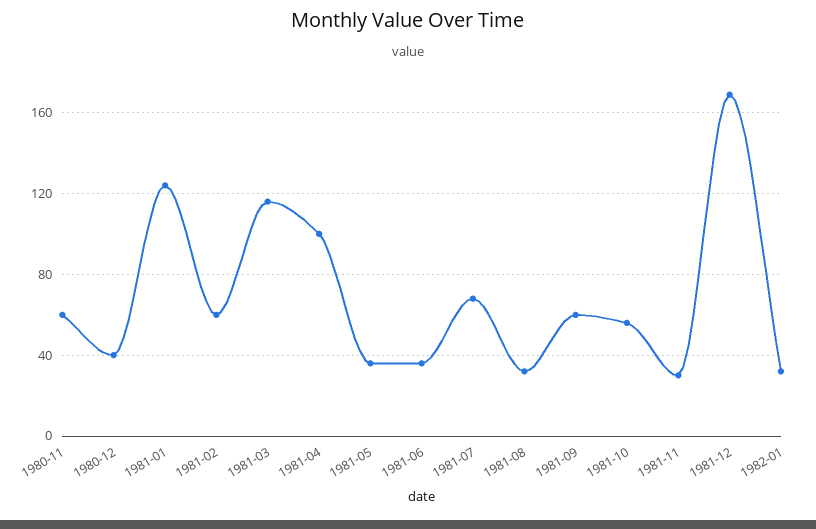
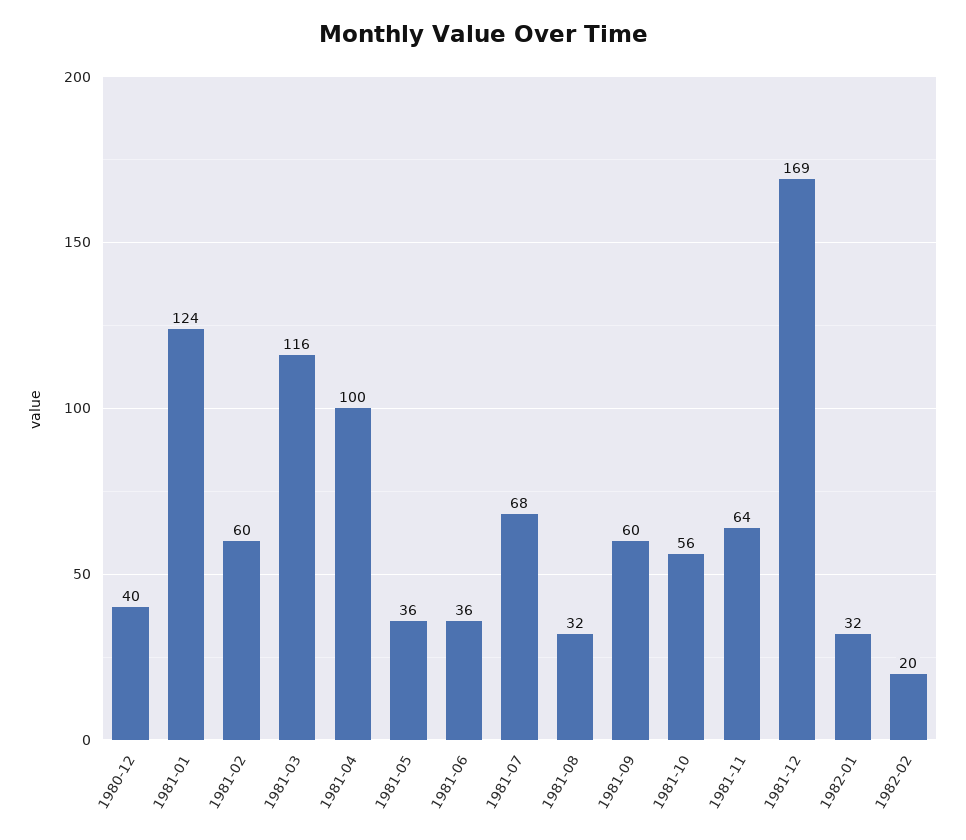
1980-11: 60 -> none
1981-11: 30 -> 64
1982-02: none -> 20

